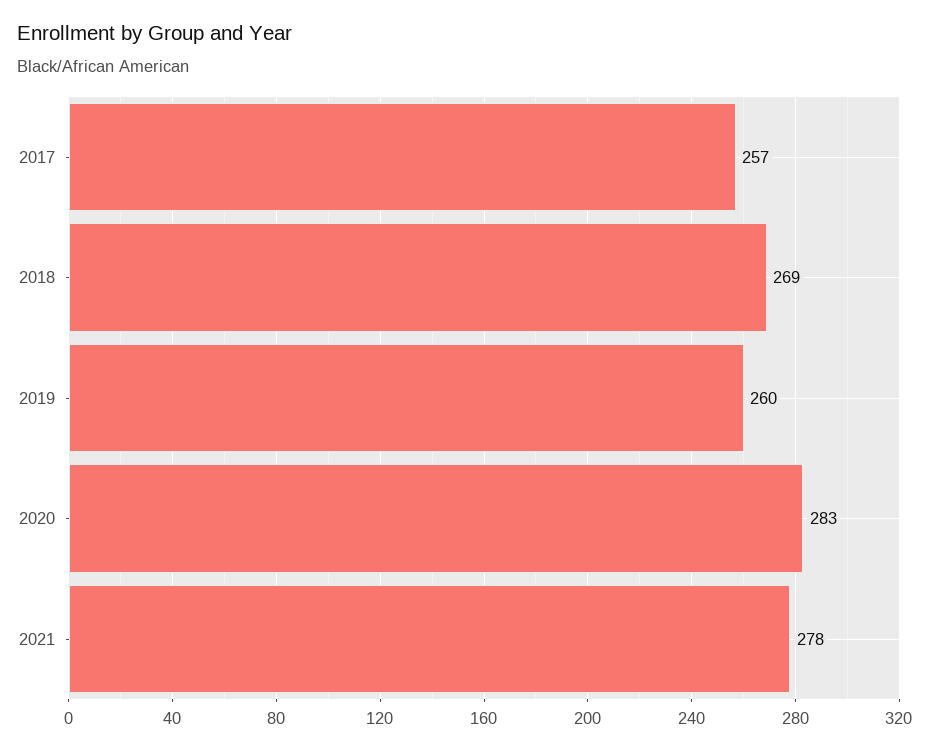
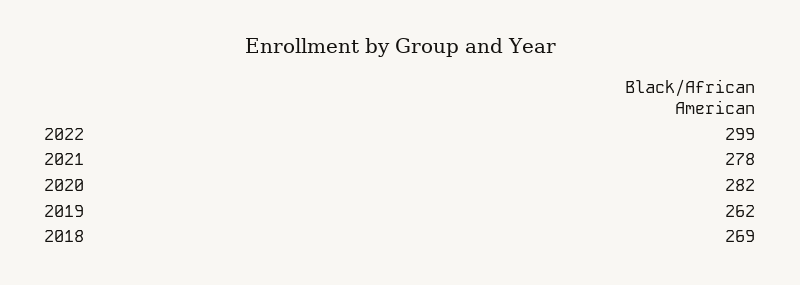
2017: 257 -> none
2019: 260 -> 262
2020: 283 -> 282
2022: none -> 299

